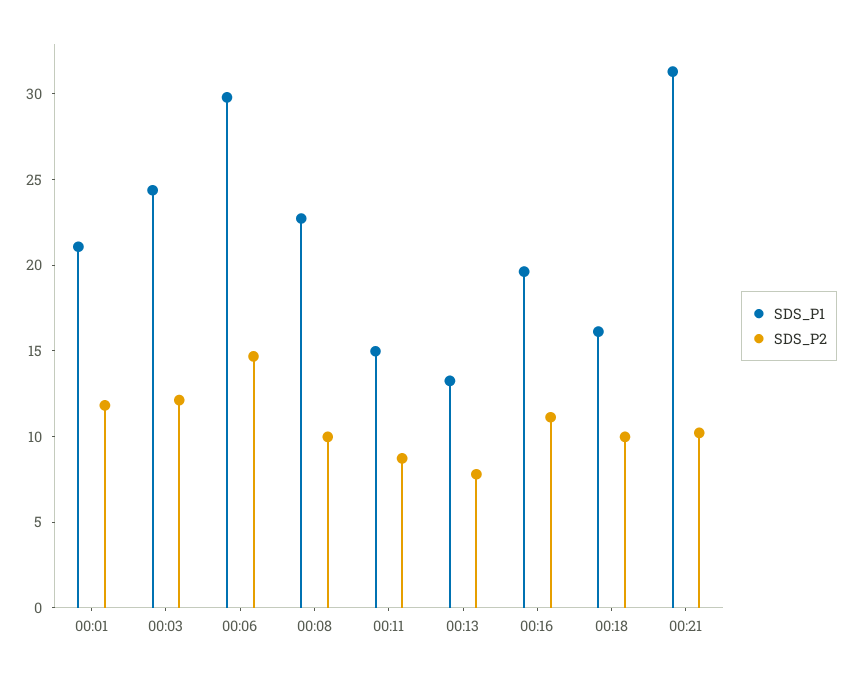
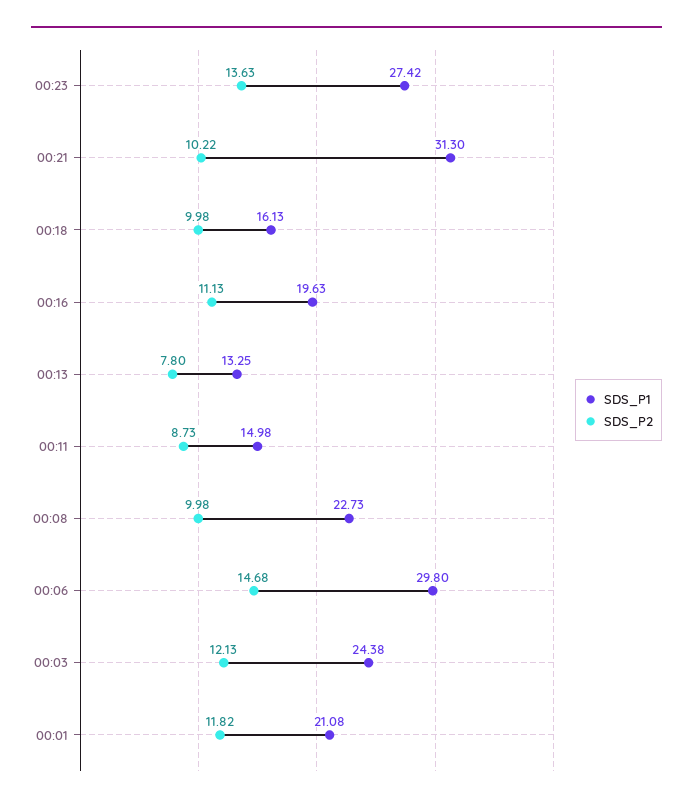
SDS_P1, 00:23: none -> 27.42
SDS_P2, 00:23: none -> 13.63

